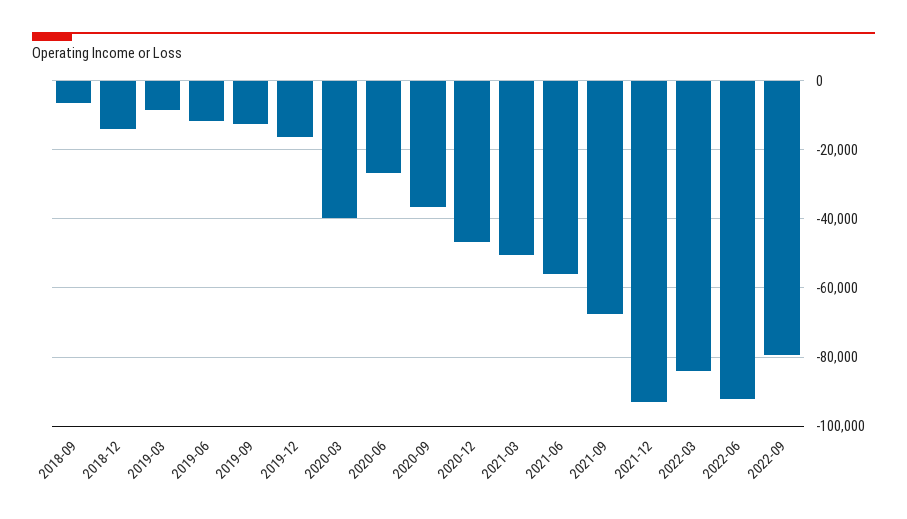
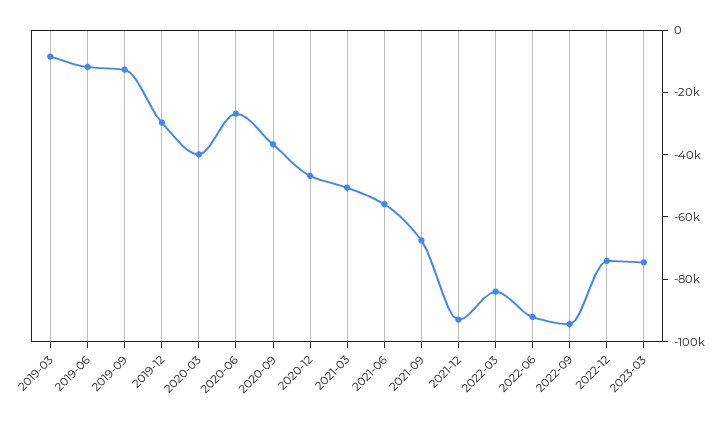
2018-09: -6000 -> none
2018-12: -14000 -> none
2019-12: -16000 -> -30000
2022-09: -80000 -> -95000
2022-12: none -> -75000
2023-03: none -> -75000

